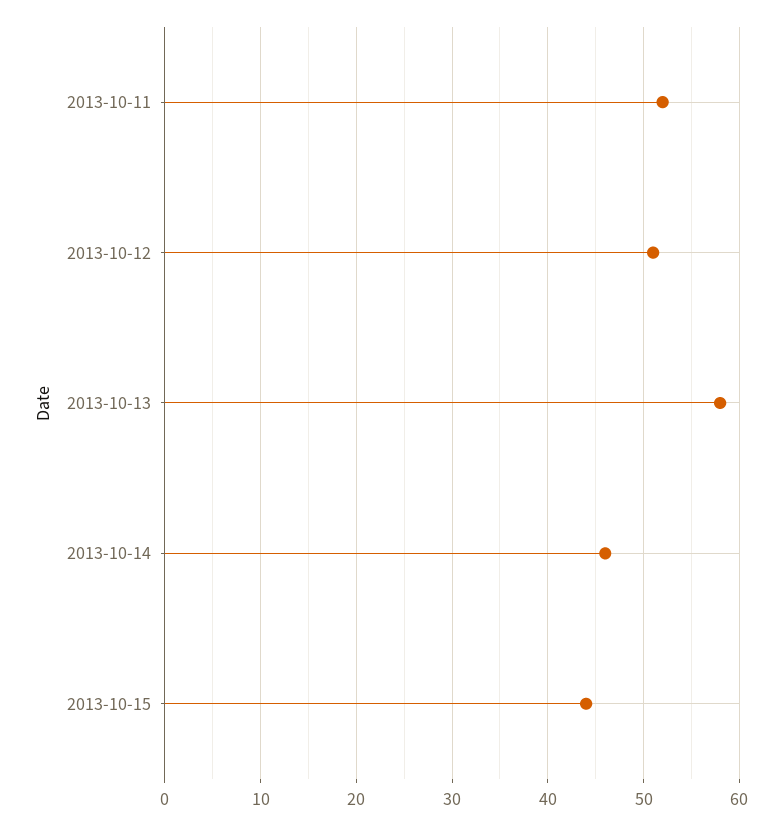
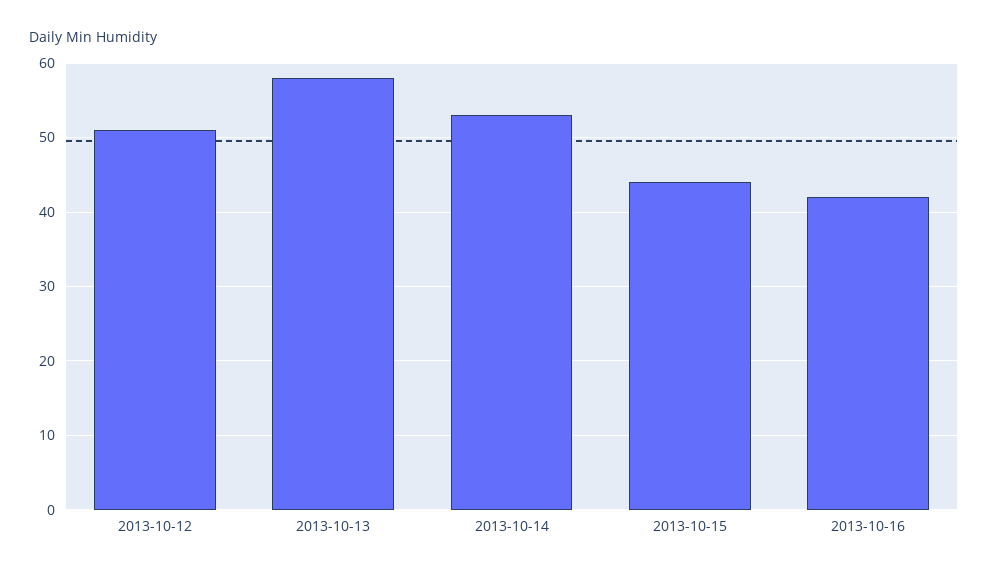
2013-10-11: 52 -> none
2013-10-14: 46 -> 53
2013-10-16: none -> 42

